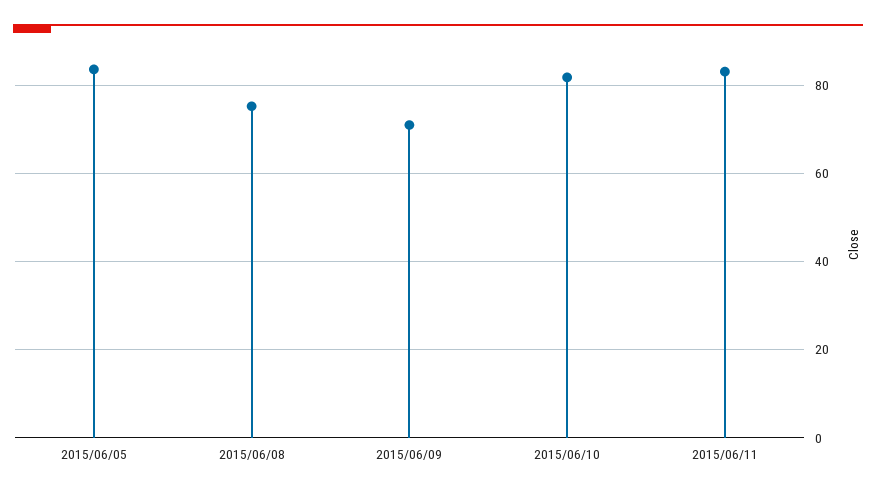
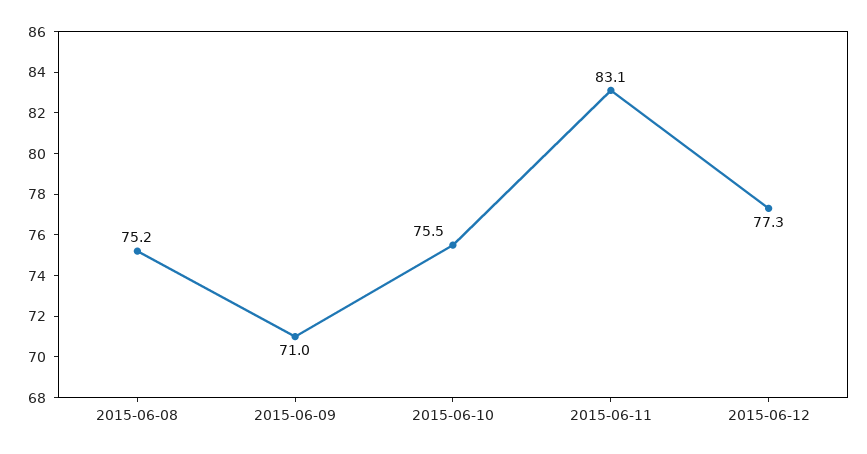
2015/06/05: 84 -> none
2015/06/10: 82 -> 75.5
2015-06-12: none -> 77.3

